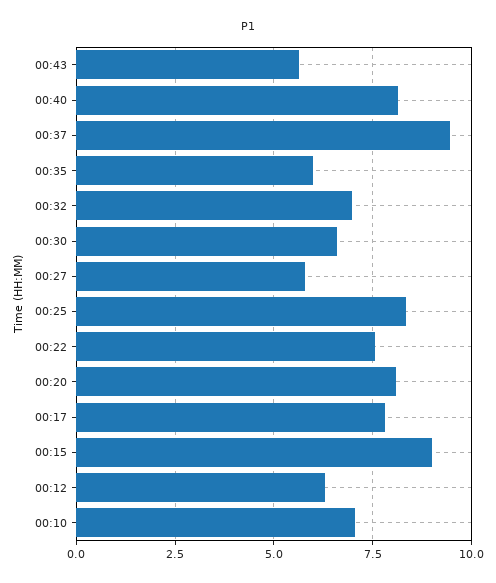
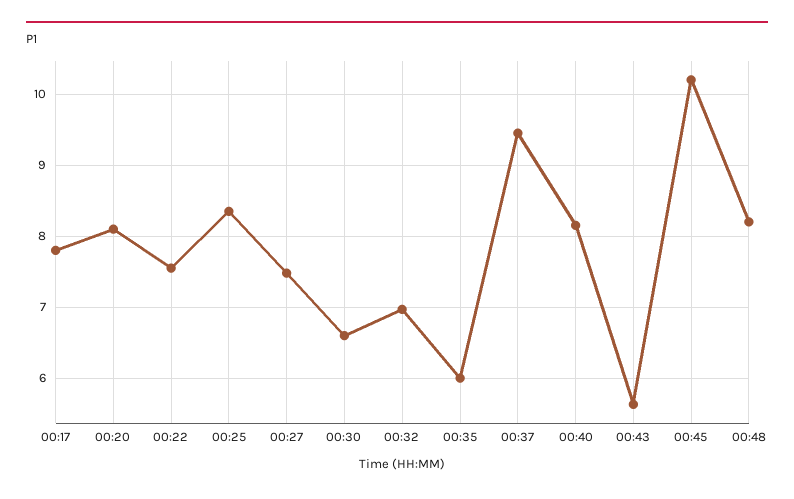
00:27: 5.75 -> 7.5
00:15: 9 -> none
00:12: 6.25 -> none
00:10: 7 -> none
00:45: none -> 10.2
00:48: none -> 8.2

